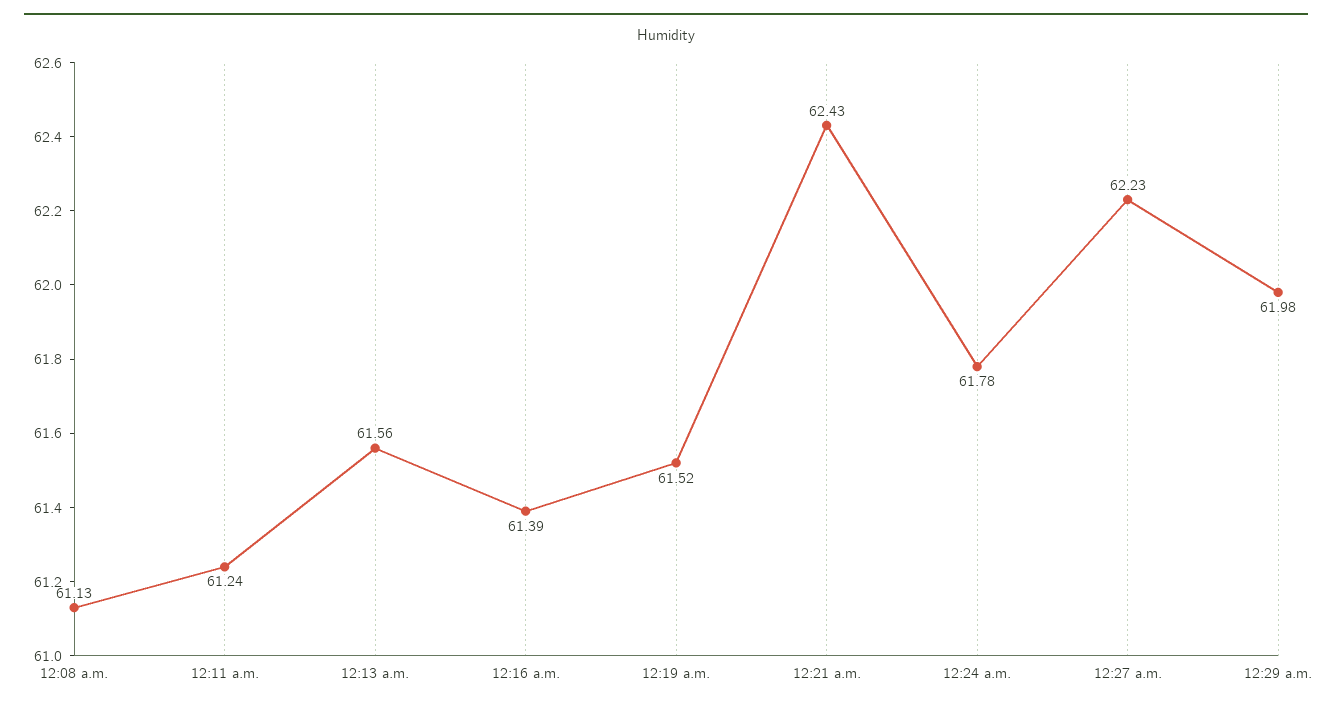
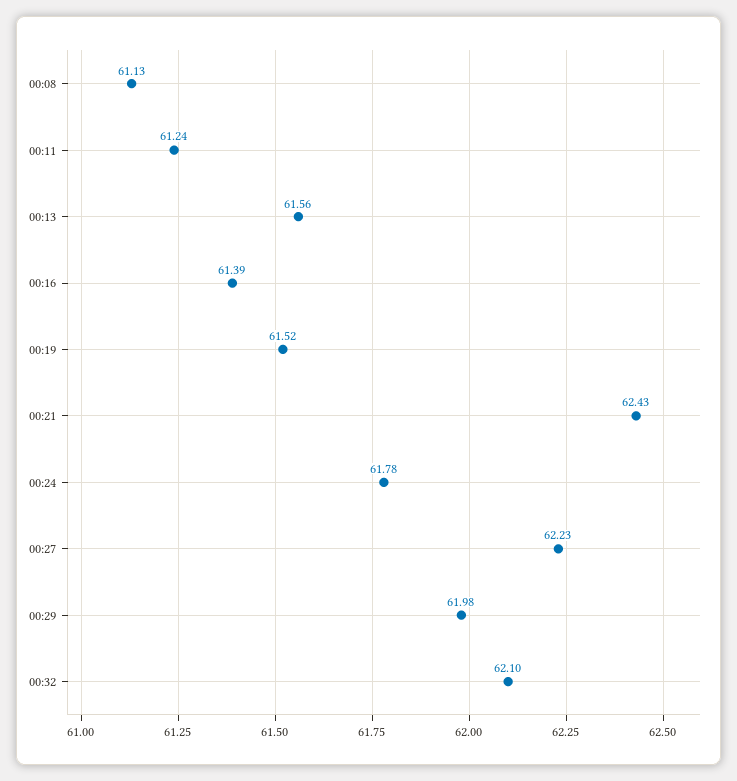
00:32: none -> 62.1

